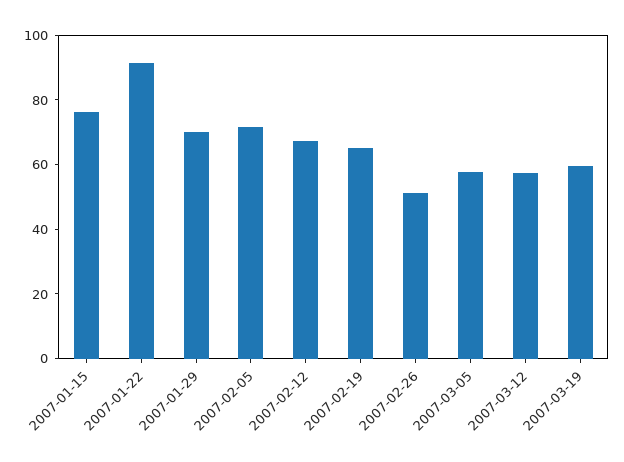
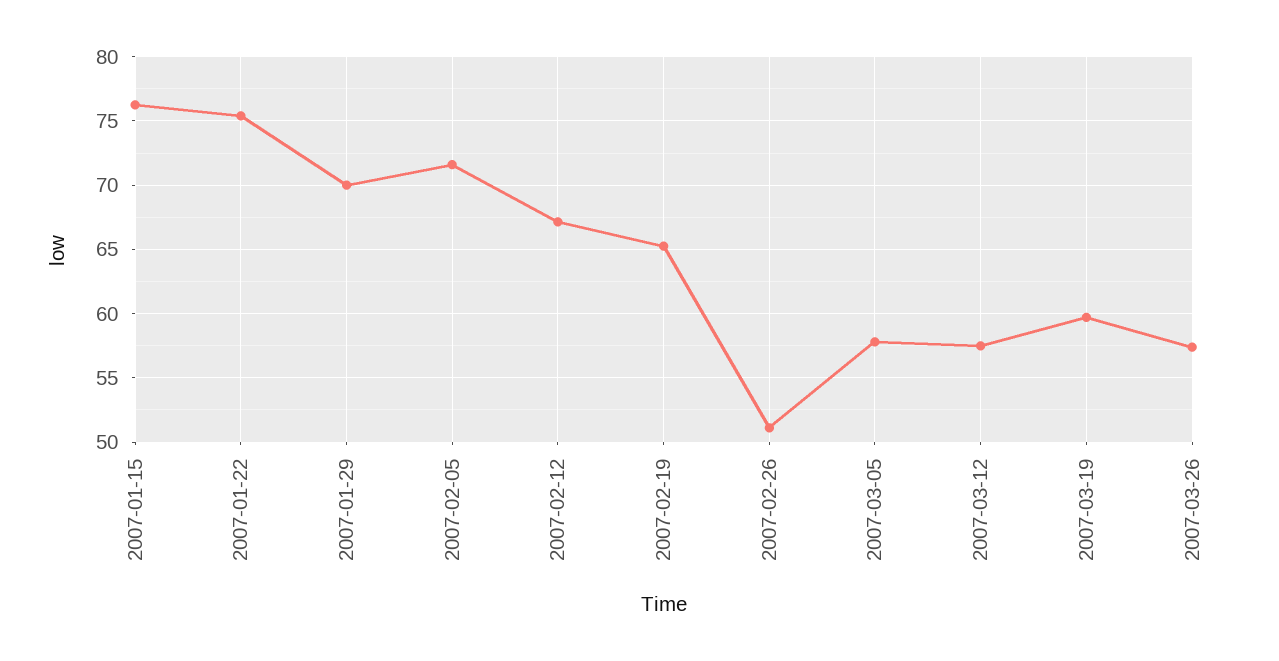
2007-01-22: 90 -> 75.5
2007-03-26: none -> 57.5

